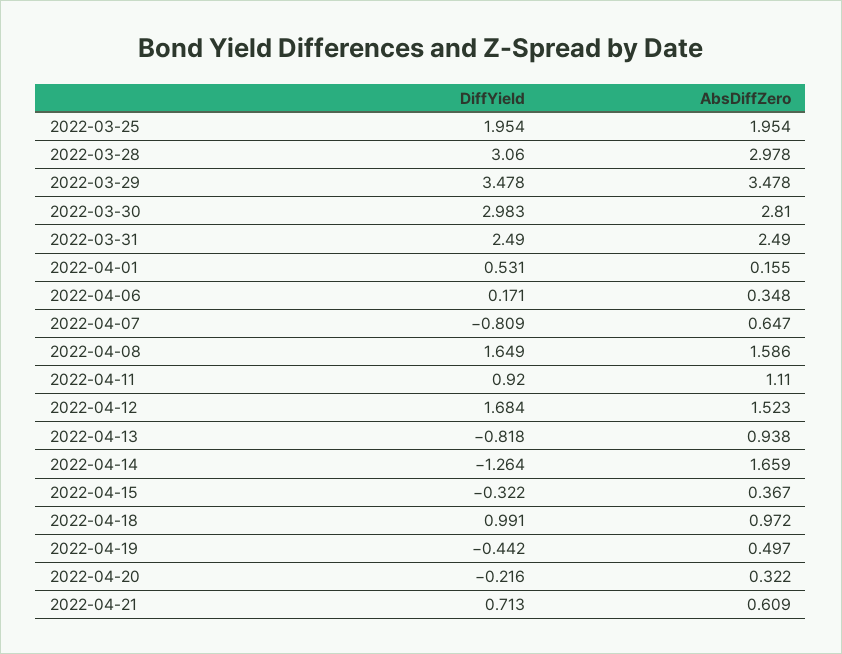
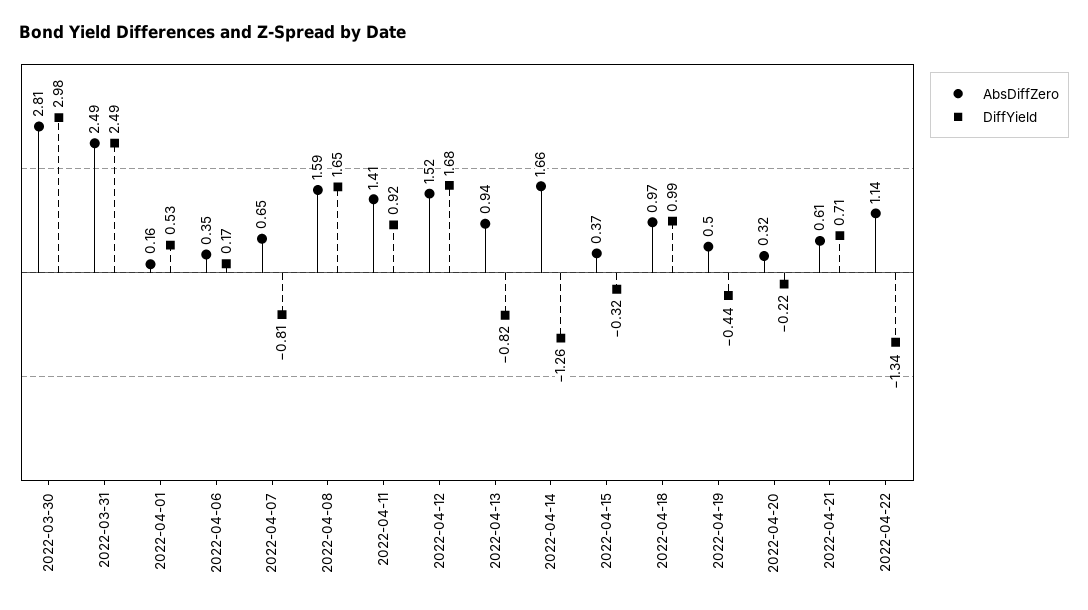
DiffYield, 2022-03-25: 1.954 -> none
AbsDiffZero, 2022-03-25: 1.954 -> none
DiffYield, 2022-03-28: 3.06 -> none
AbsDiffZero, 2022-03-28: 2.978 -> none
DiffYield, 2022-03-29: 3.478 -> none
AbsDiffZero, 2022-03-29: 3.478 -> none
AbsDiffZero, 2022-04-11: 1.11 -> 1.41
AbsDiffZero, 2022-04-22: none -> 1.14
DiffYield, 2022-04-22: none -> -1.34

